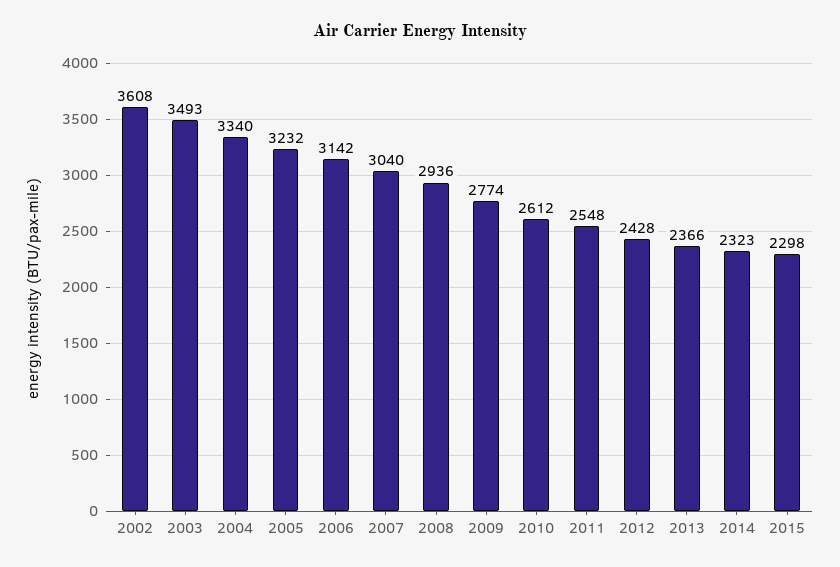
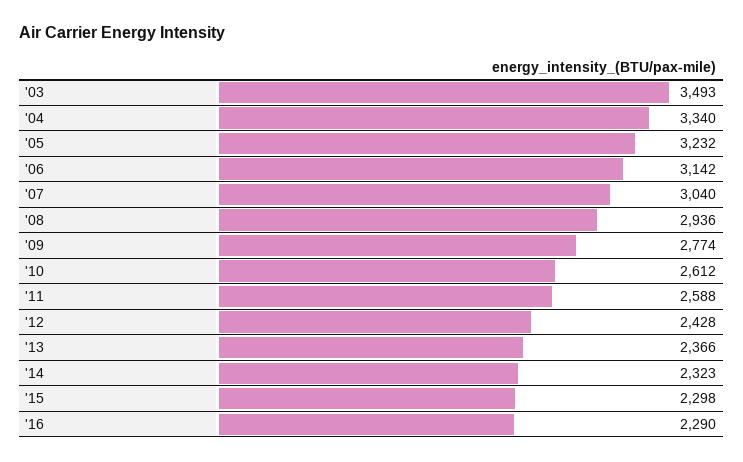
2002: 3608 -> none
2011: 2548 -> 2588
'16: none -> 2290

